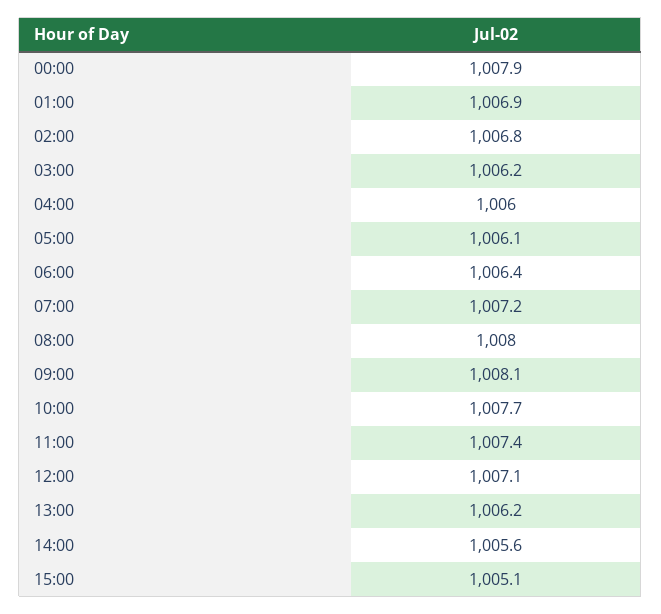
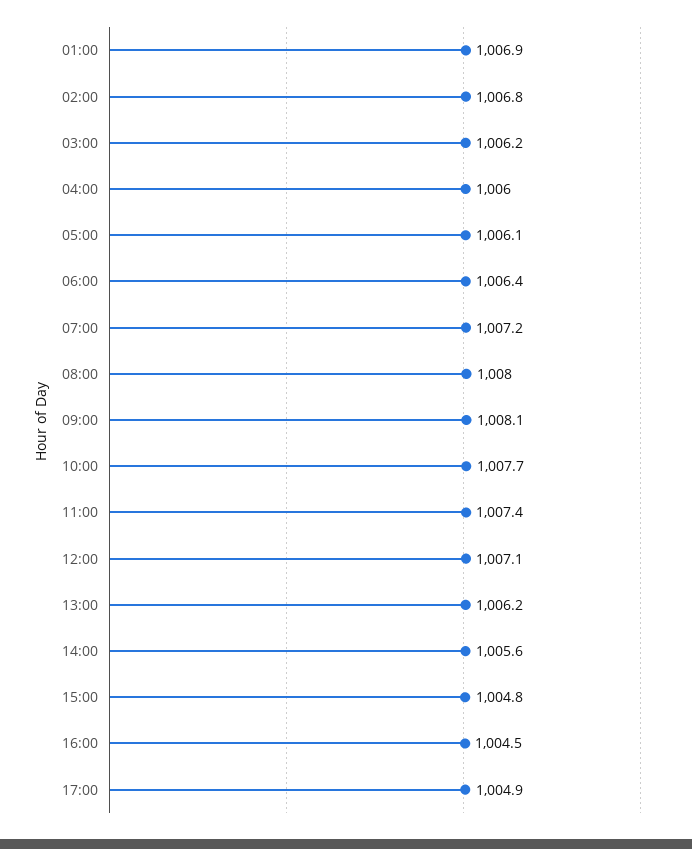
00:00: 1007.9 -> none
15:00: 1005.1 -> 1004.8
16:00: none -> 1004.5
17:00: none -> 1004.9

